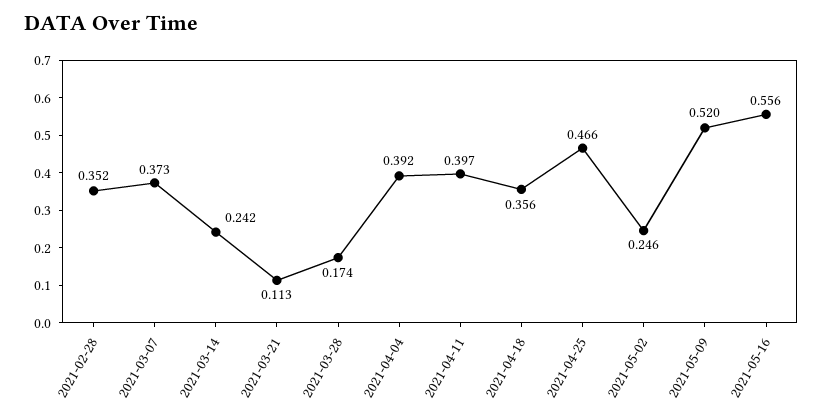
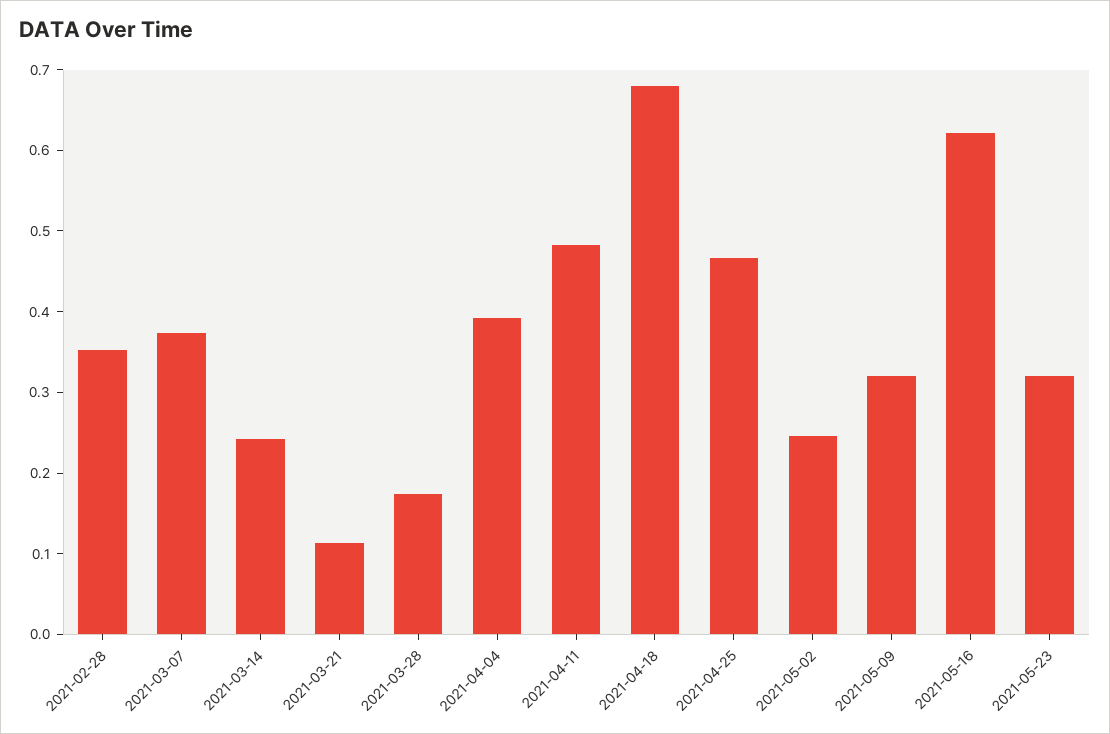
2021-04-11: 0.397 -> 0.48
2021-04-18: 0.356 -> 0.68
2021-05-09: 0.52 -> 0.32
2021-05-16: 0.556 -> 0.62
2021-05-23: none -> 0.32

